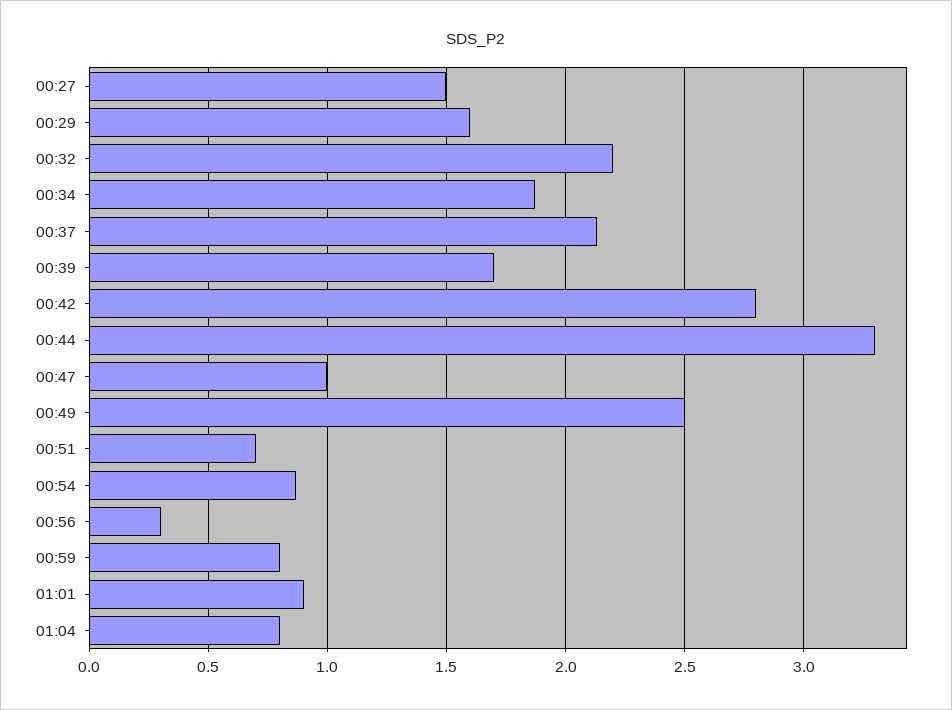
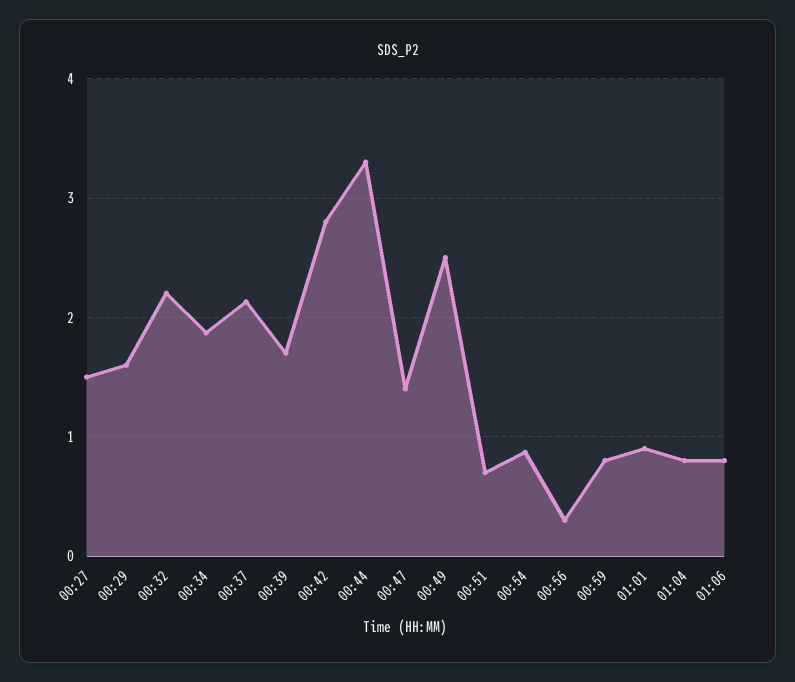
00:47: 1 -> 1.4
01:06: none -> 0.8

